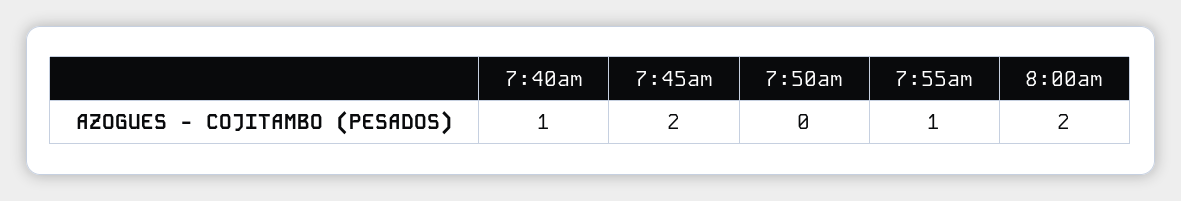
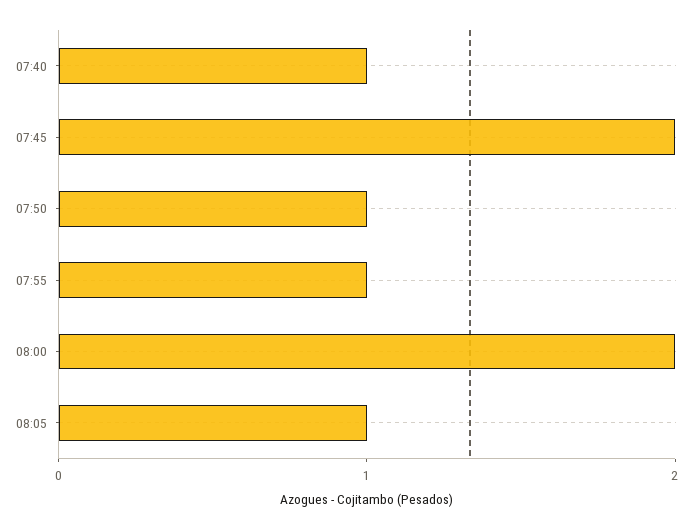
7:50am: 0 -> 1
08:05: none -> 1

